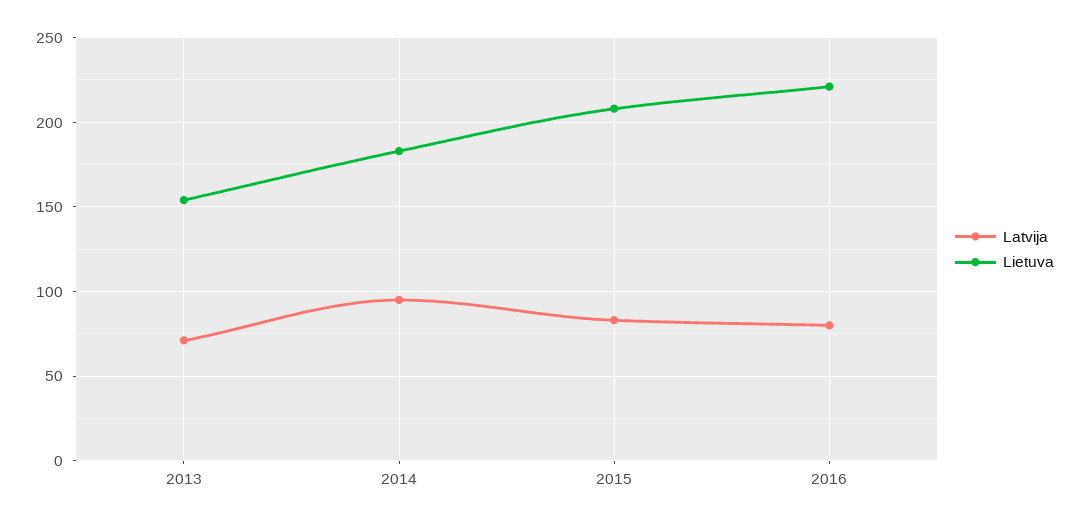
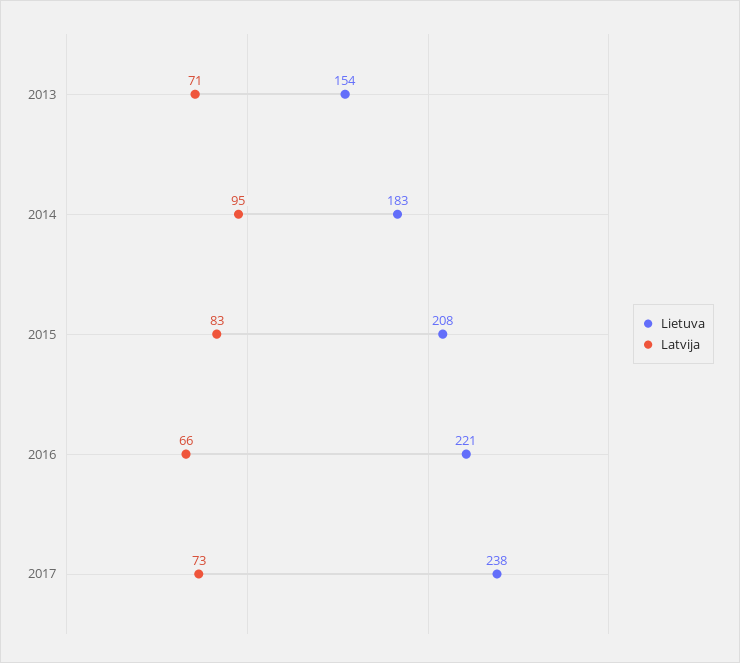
Latvija, 2016: 80 -> 66
Lietuva, 2017: none -> 238
Latvija, 2017: none -> 73

